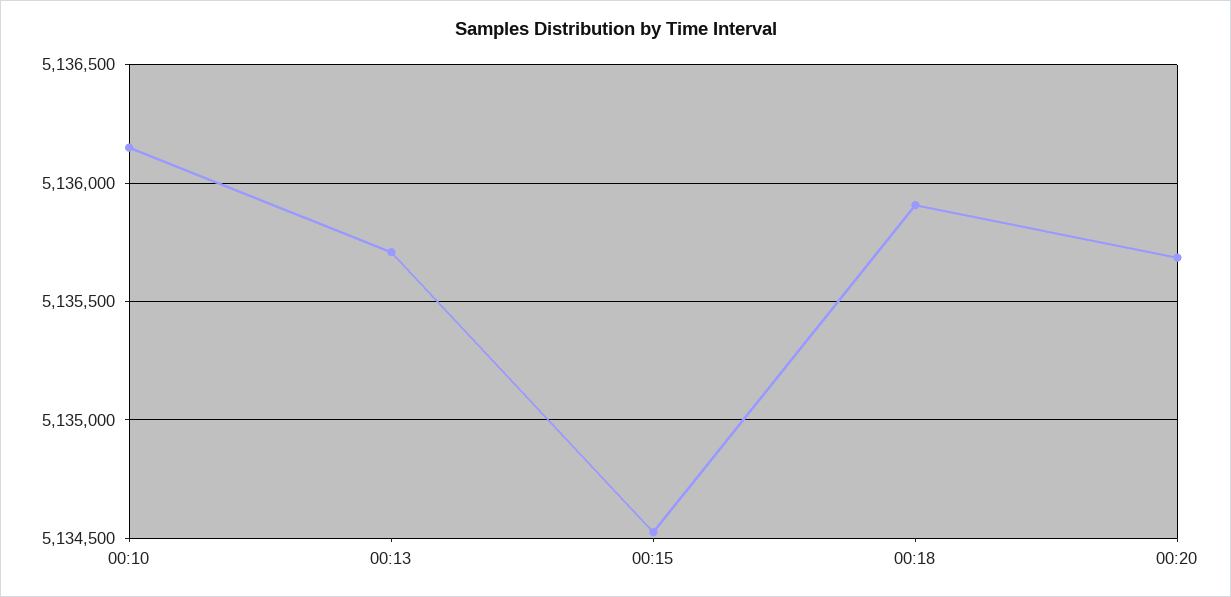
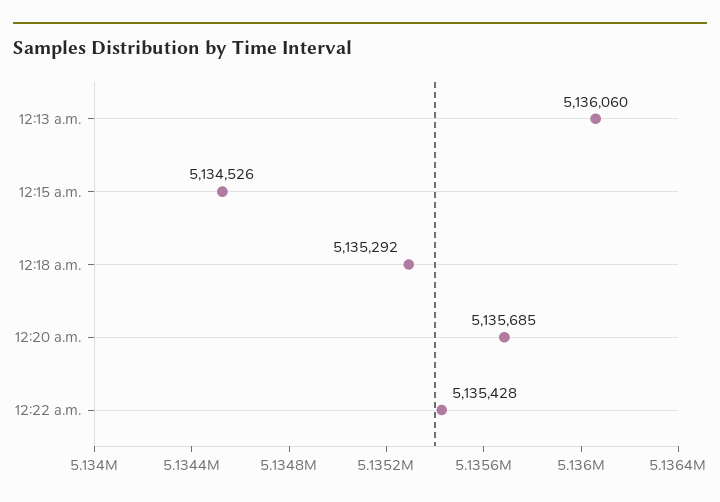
00:10: 5136150 -> none
00:13: 5135700 -> 5136060
00:18: 5135900 -> 5135292
12:22 a.m.: none -> 5135428

